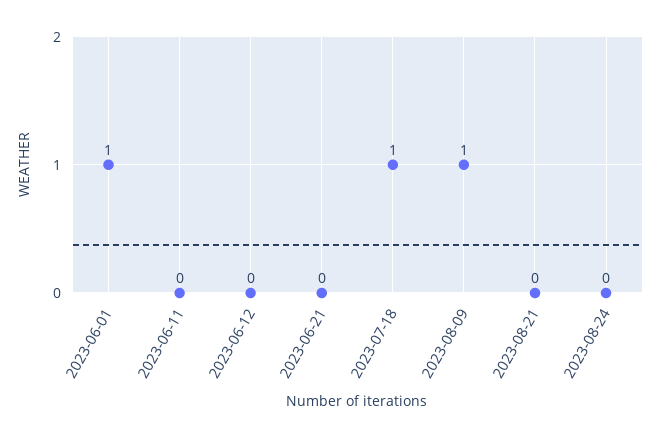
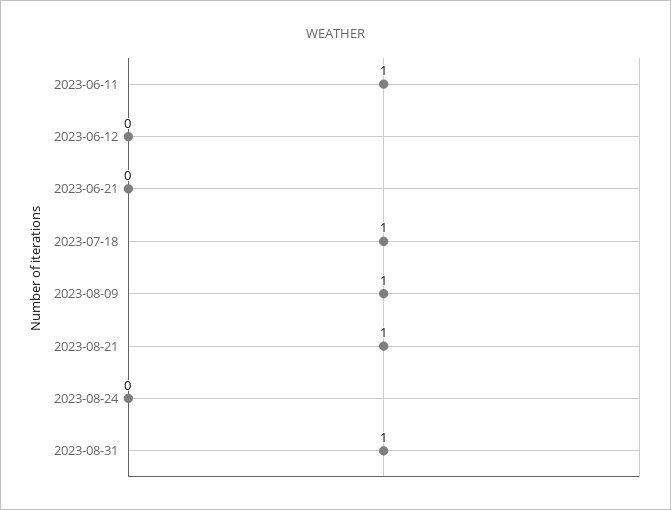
2023-06-01: 1 -> none
2023-06-11: 0 -> 1
2023-08-21: 0 -> 1
2023-08-31: none -> 1

